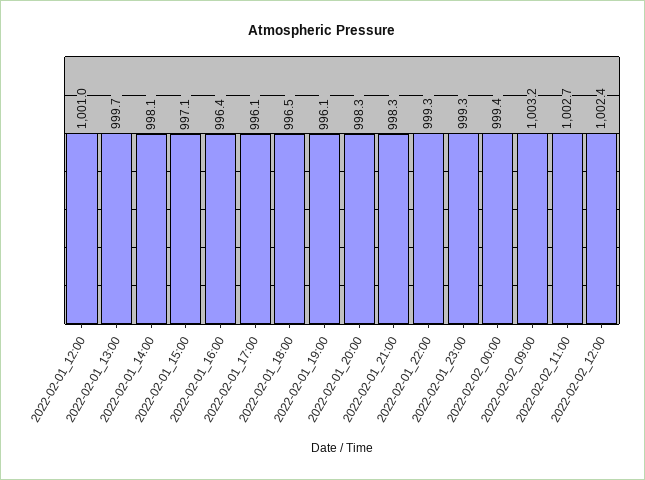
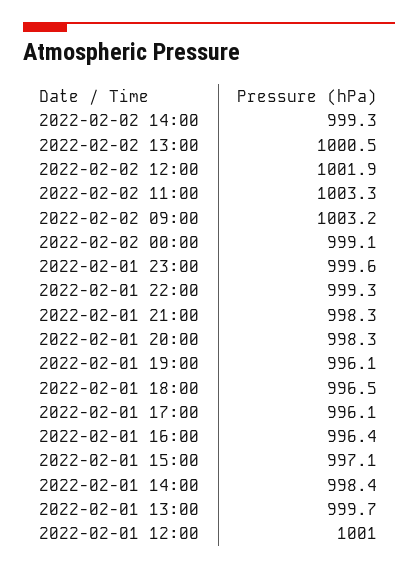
2022-02-01_14:00: 998.1 -> 998.4
2022-02-01_23:00: 999.3 -> 999.6
2022-02-02_00:00: 999.4 -> 999.1
2022-02-02_11:00: 1002.7 -> 1003.3
2022-02-02_12:00: 1002.4 -> 1001.9
2022-02-02 14:00: none -> 999.3
2022-02-02 13:00: none -> 1000.5

